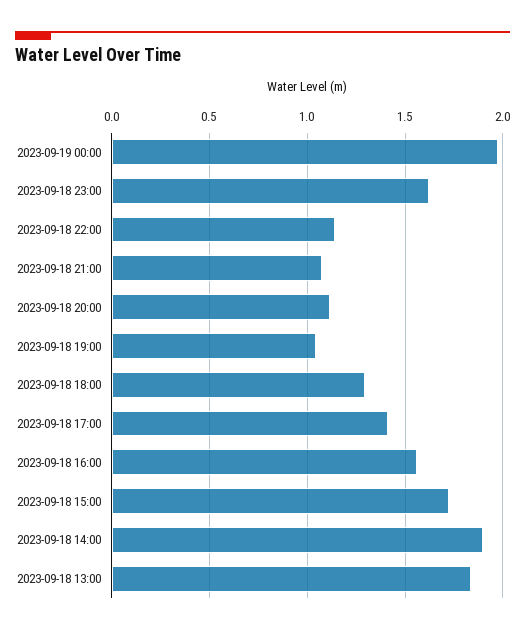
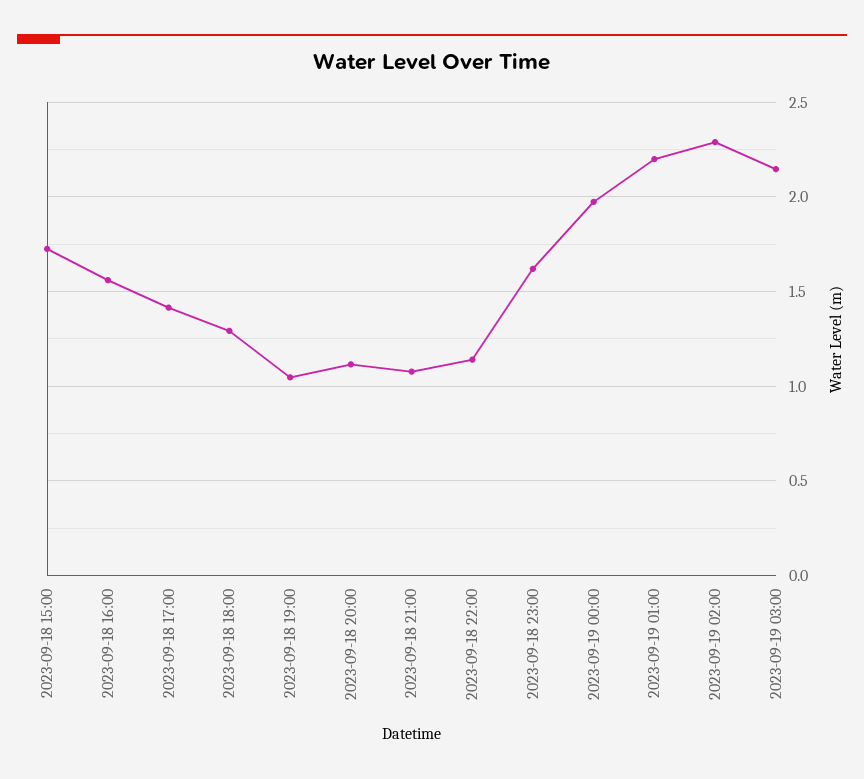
2023-09-18 14:00: 1.9 -> none
2023-09-18 13:00: 1.85 -> none
2023-09-19 01:00: none -> 2.2
2023-09-19 02:00: none -> 2.3
2023-09-19 03:00: none -> 2.15

